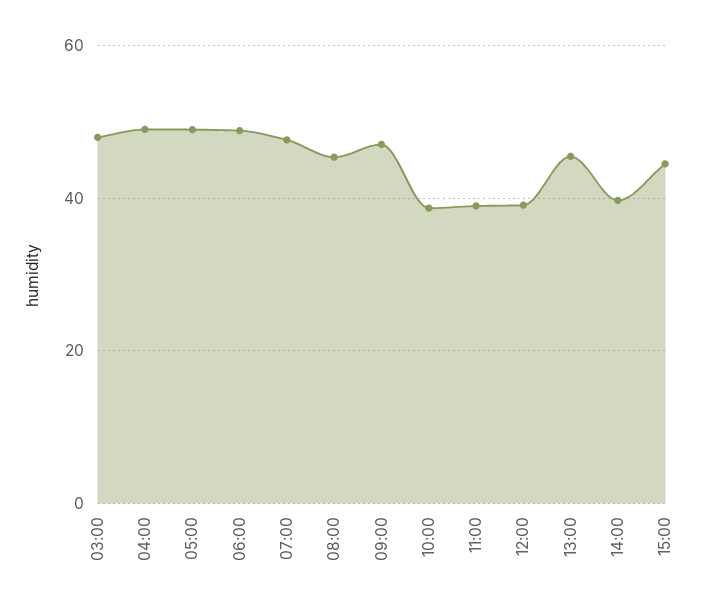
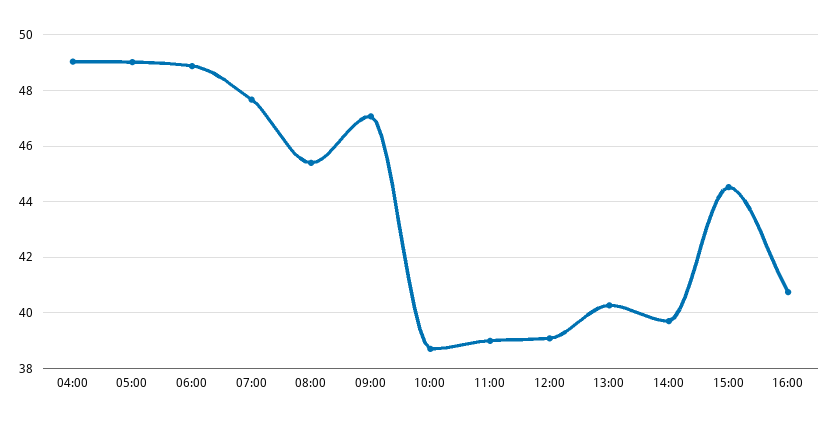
03:00: 48 -> none
13:00: 46 -> 40.25
16:00: none -> 40.75

